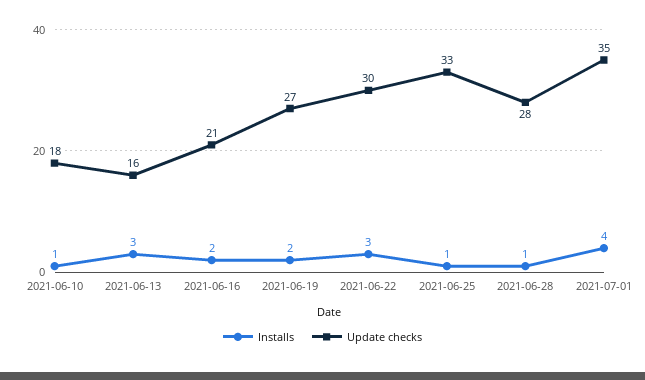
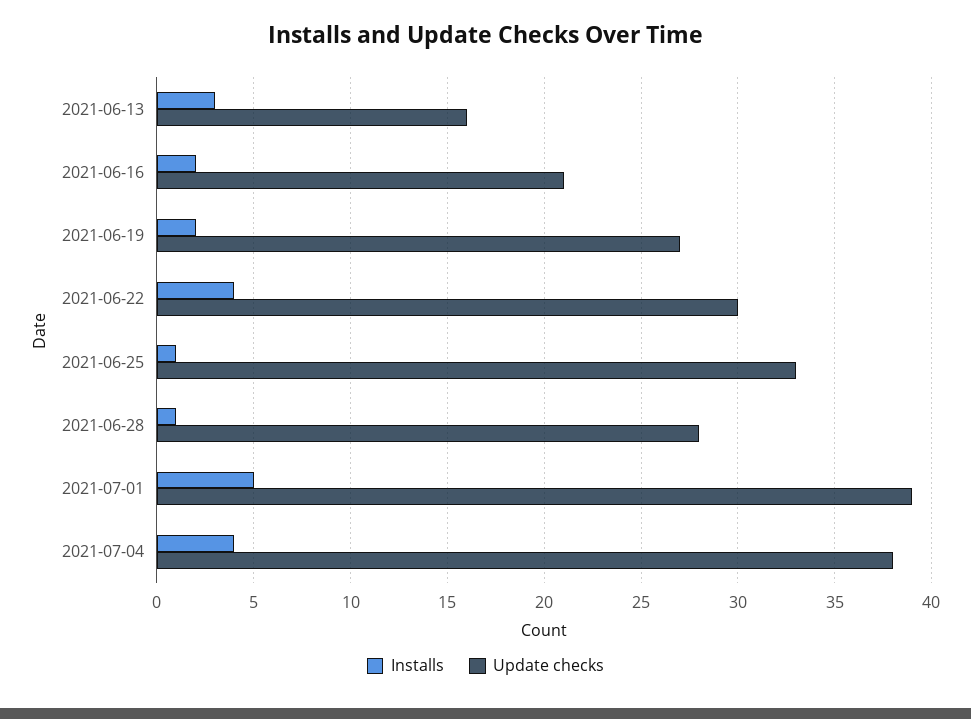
Installs, 2021-06-10: 1 -> none
Update checks, 2021-06-10: 18 -> none
Installs, 2021-06-22: 3 -> 4
Installs, 2021-07-01: 4 -> 5
Update checks, 2021-07-01: 35 -> 39
Installs, 2021-07-04: none -> 4
Update checks, 2021-07-04: none -> 38

